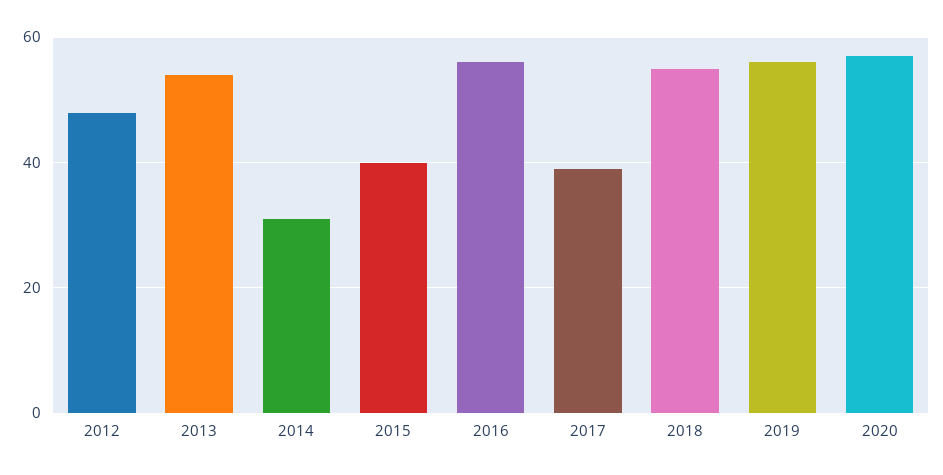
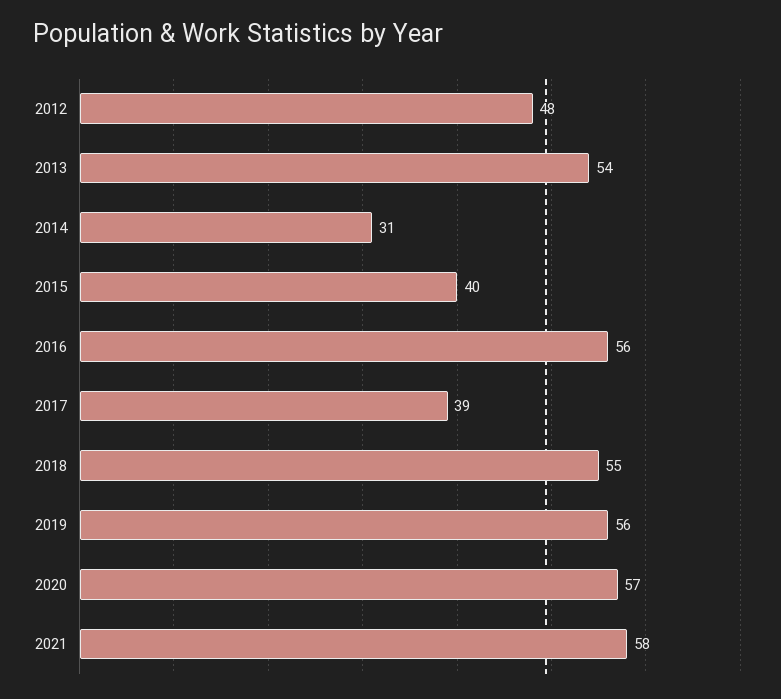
2021: none -> 58

